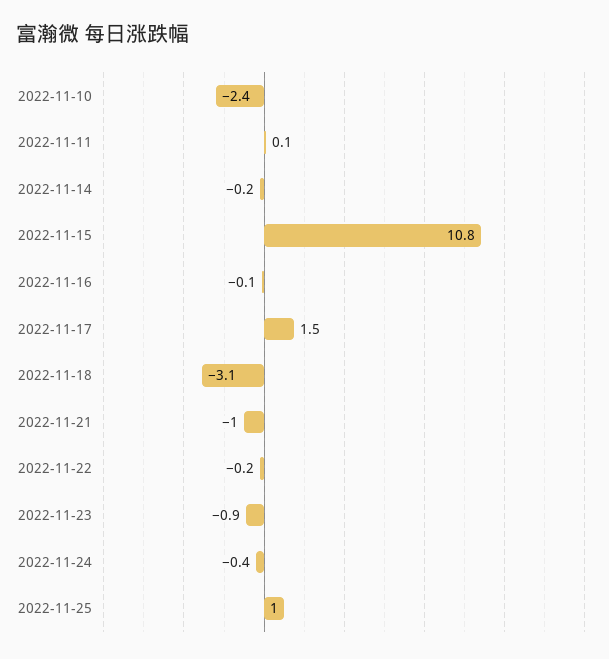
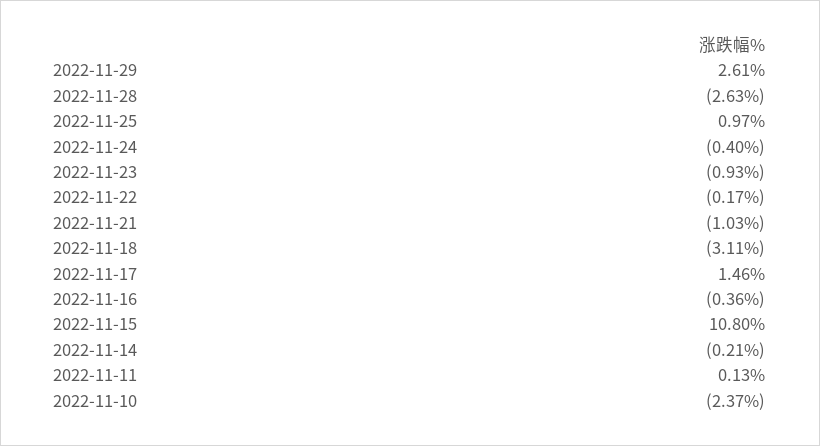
2022-11-16: -0.1 -> -0.36
2022-11-29: none -> 2.61
2022-11-28: none -> -2.63

